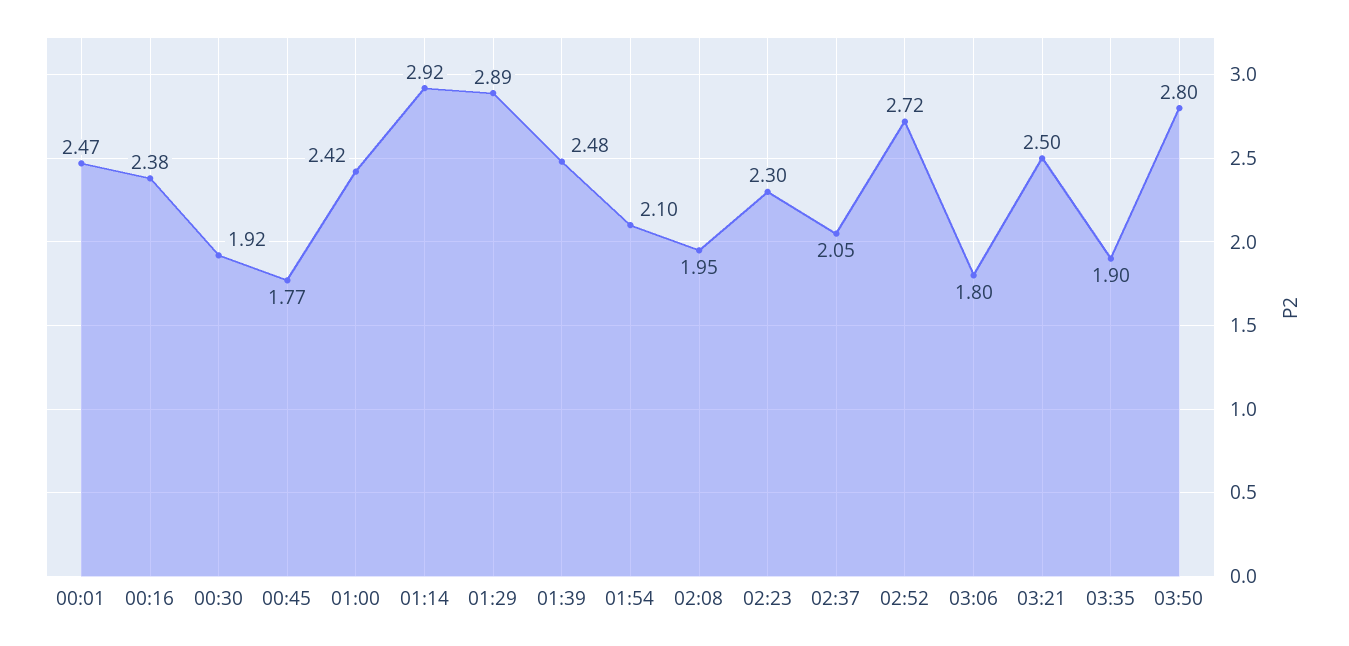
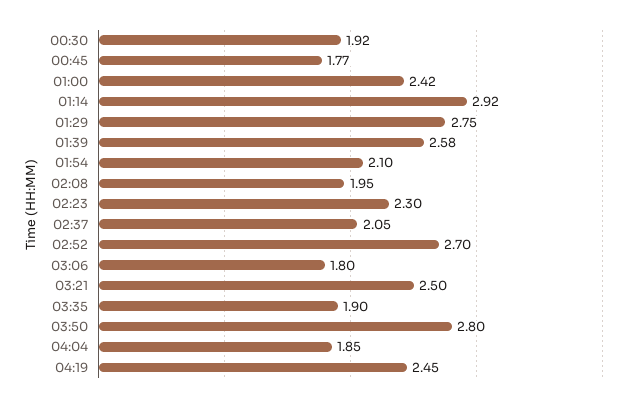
00:01: 2.47 -> none
00:16: 2.38 -> none
01:29: 2.89 -> 2.75
01:39: 2.48 -> 2.58
02:52: 2.72 -> 2.7
04:04: none -> 1.85
04:19: none -> 2.45

